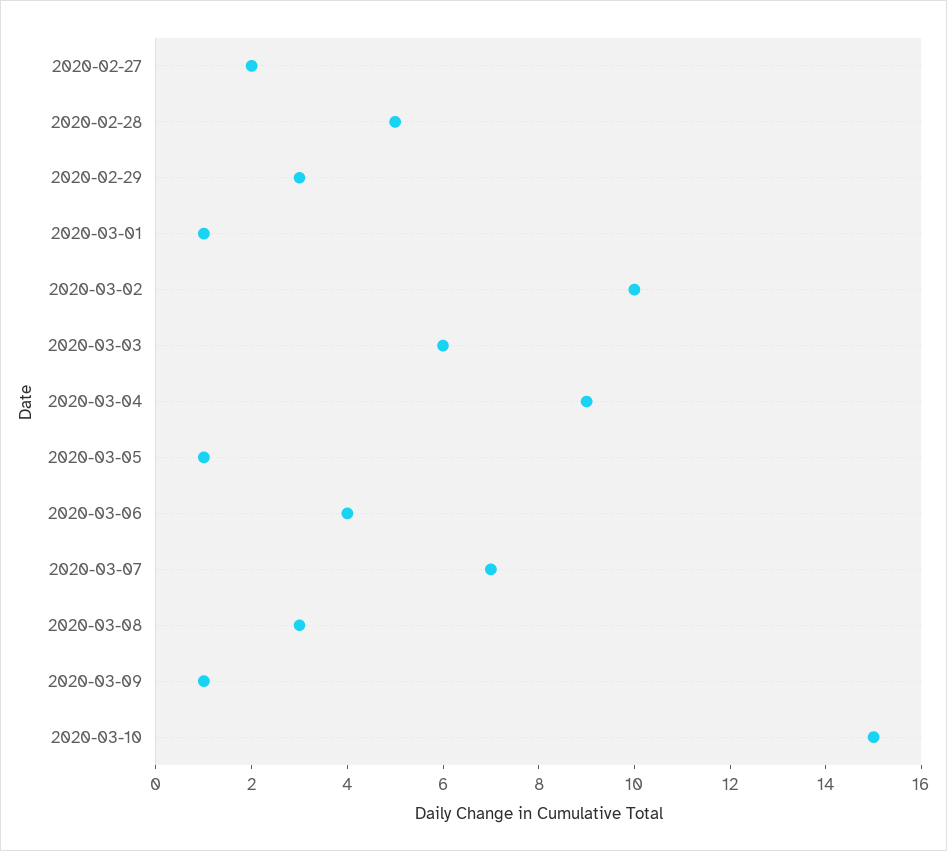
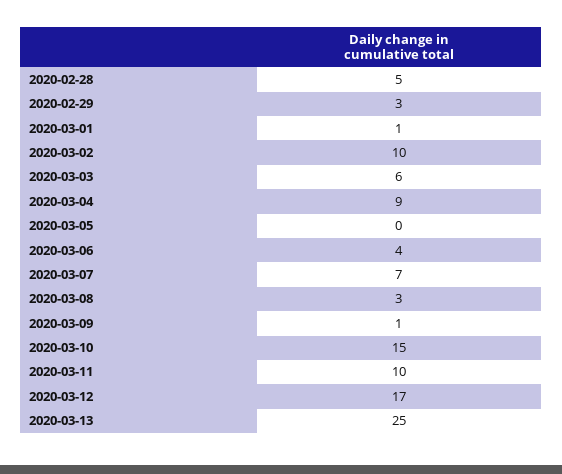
2020-02-27: 2 -> none
2020-03-05: 1 -> 0
2020-03-11: none -> 10
2020-03-12: none -> 17
2020-03-13: none -> 25

